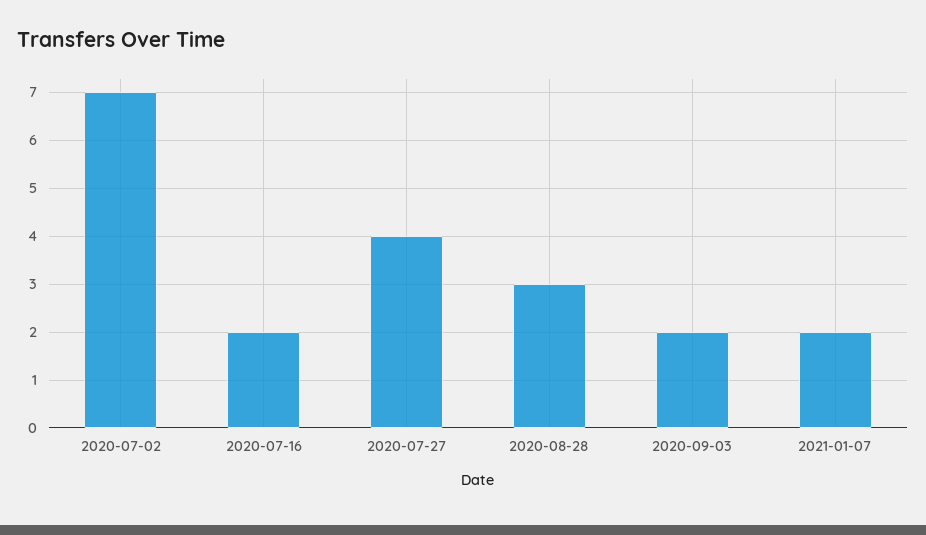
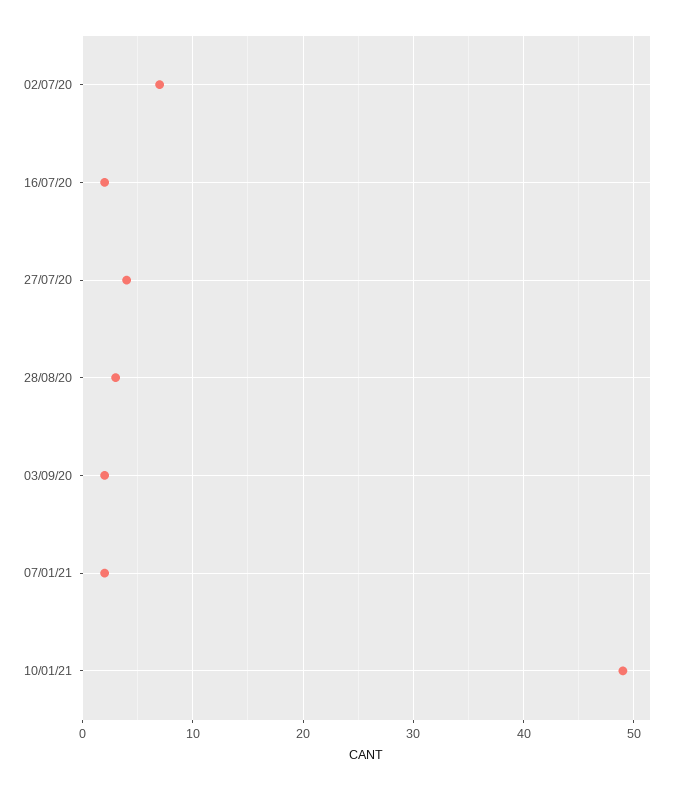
10/01/21: none -> 49

